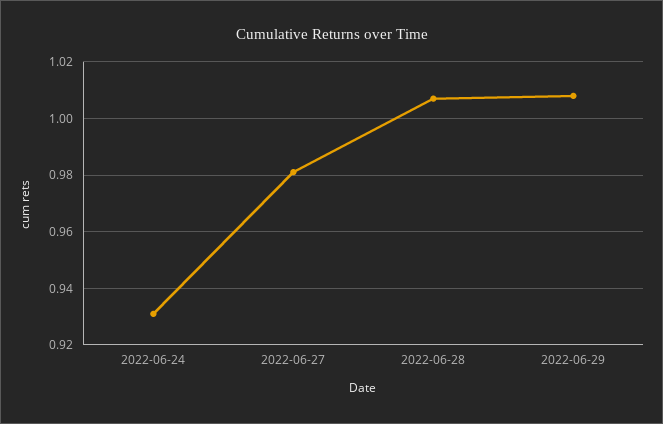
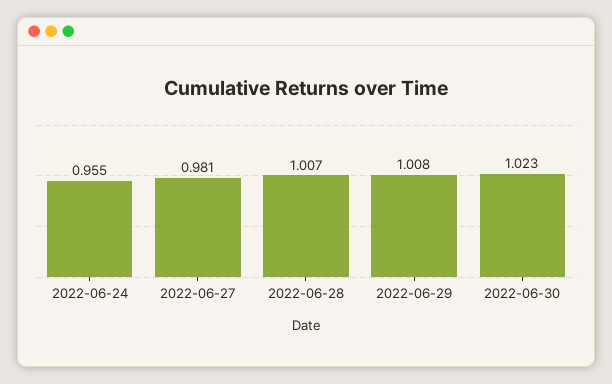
2022-06-24: 0.93 -> 0.955
2022-06-30: none -> 1.023

